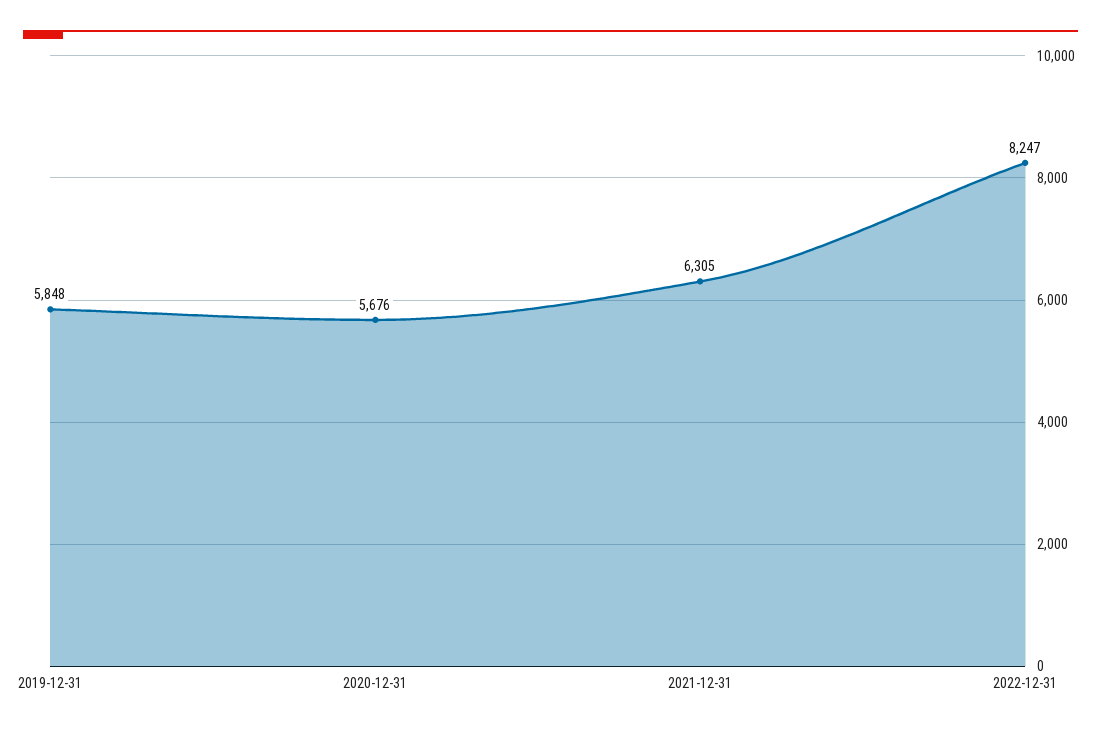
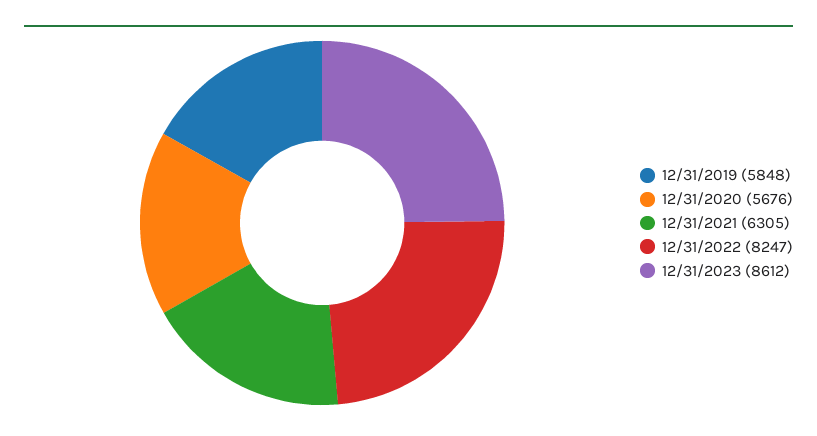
12/31/2023: none -> 8612

